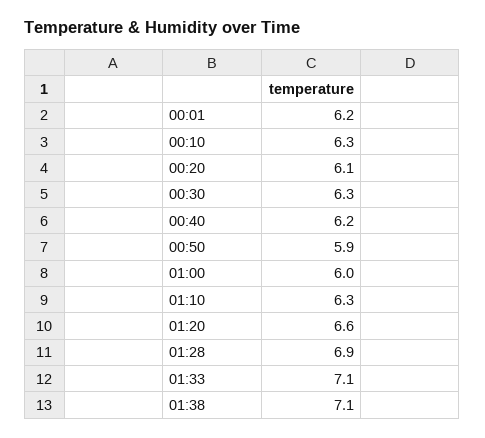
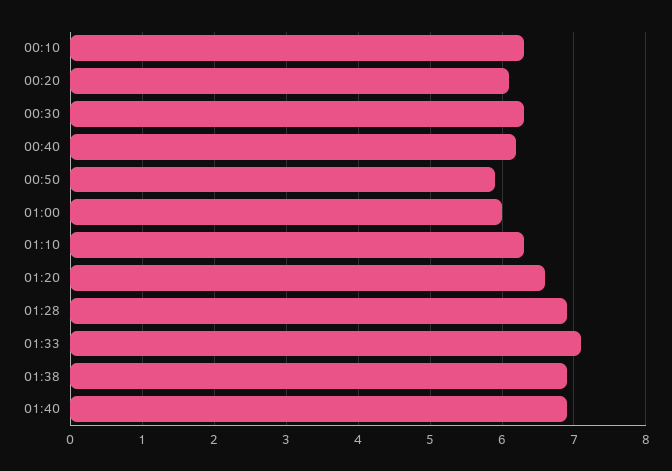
00:01: 6.2 -> none
01:38: 7.1 -> 6.9
01:40: none -> 6.9

